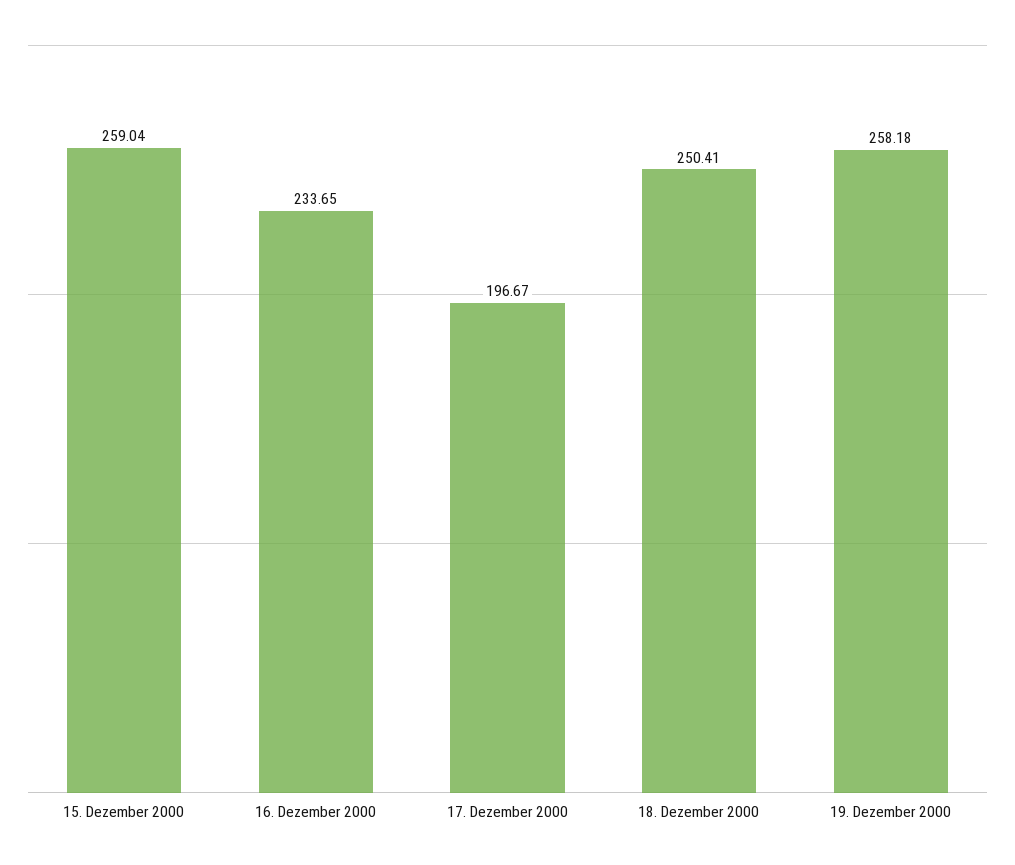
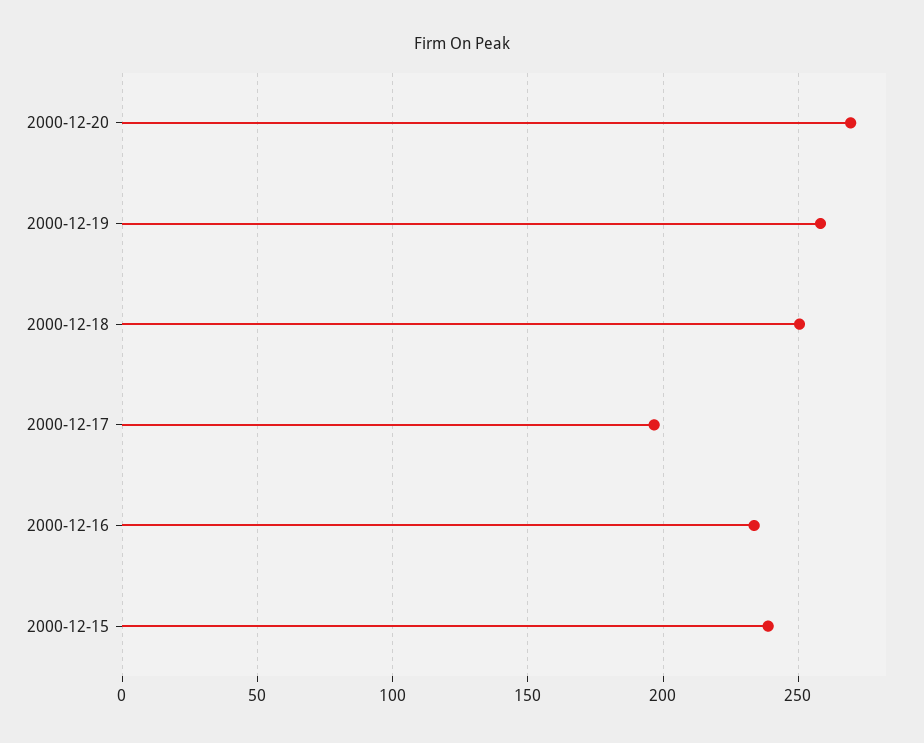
15. Dezember 2000: 259.04 -> 240
2000-12-20: none -> 270

